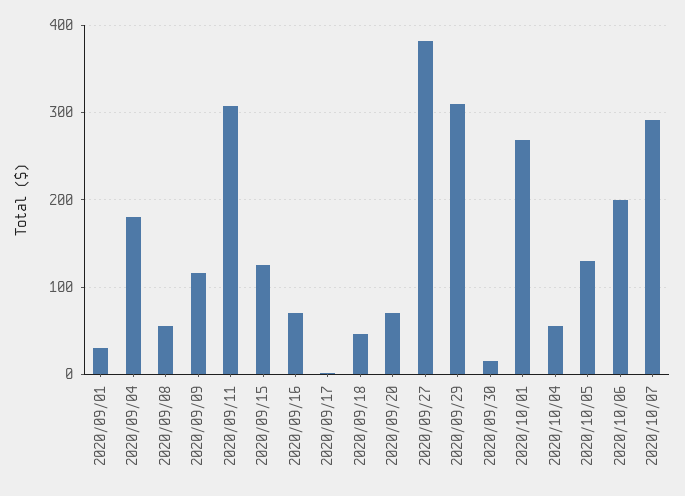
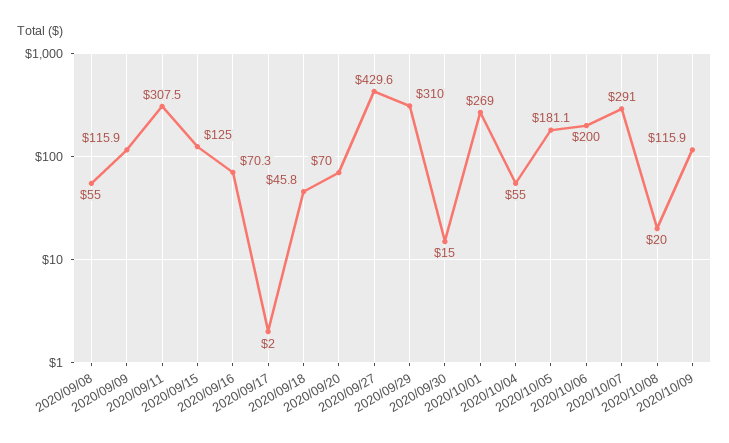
2020/09/01: 30 -> none
2020/09/04: 180 -> none
2020/09/27: 380 -> 429.6
2020/10/05: 130 -> 181.1
2020/10/08: none -> 20
2020/10/09: none -> 115.9

